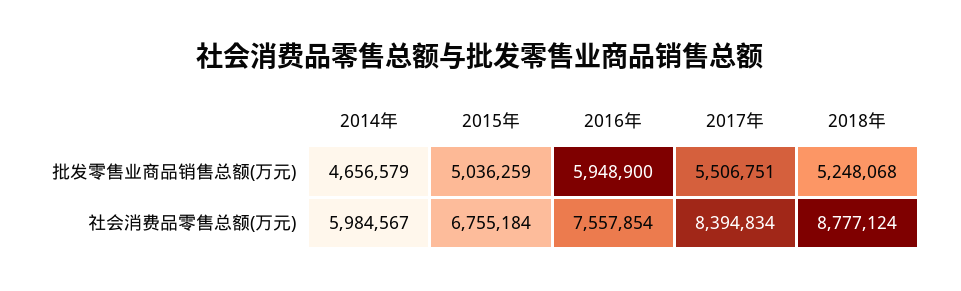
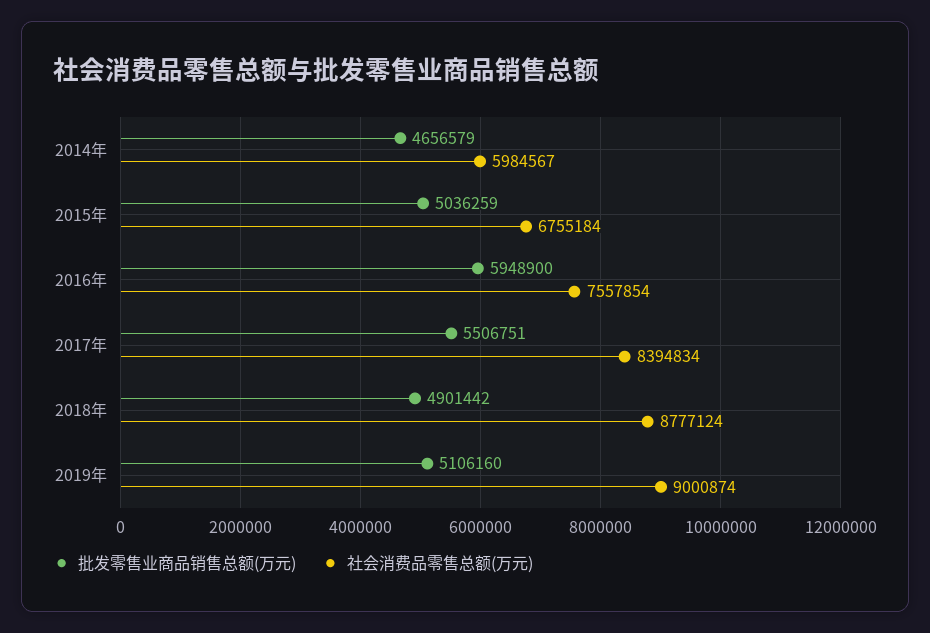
批发零售业商品销售总额(万元), 2018年: 5248068 -> 4901442
批发零售业商品销售总额(万元), 2019年: none -> 5106160
社会消费品零售总额(万元), 2019年: none -> 9000874

